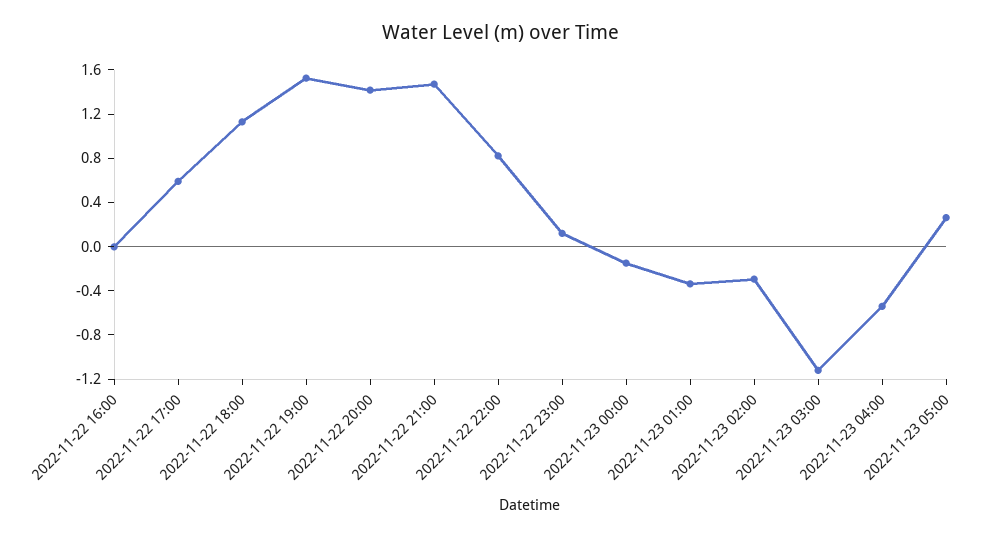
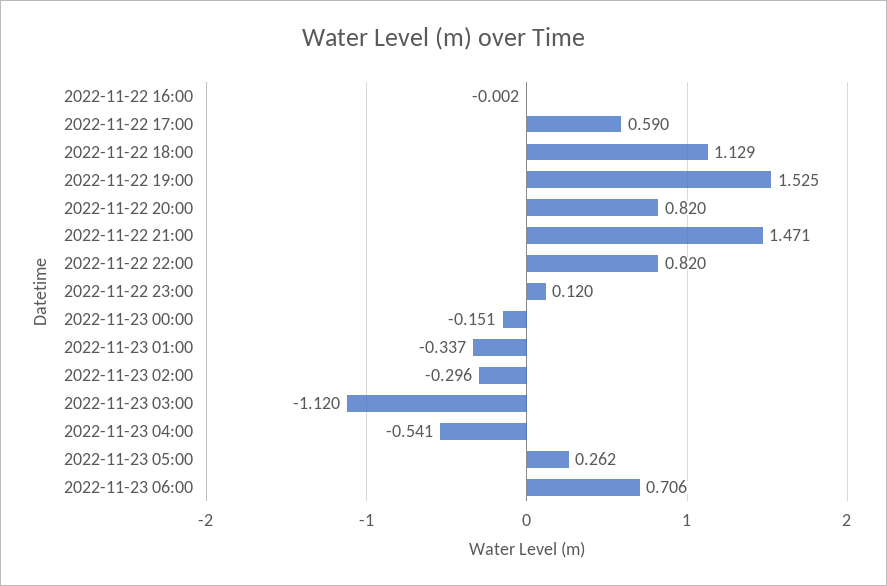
2022-11-22 20:00: 1.4 -> 0.82
2022-11-23 06:00: none -> 0.706

